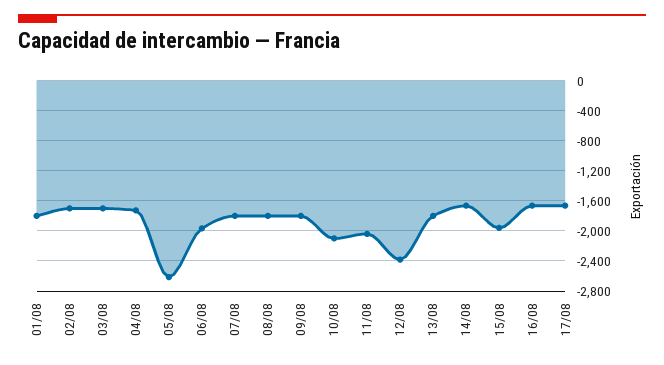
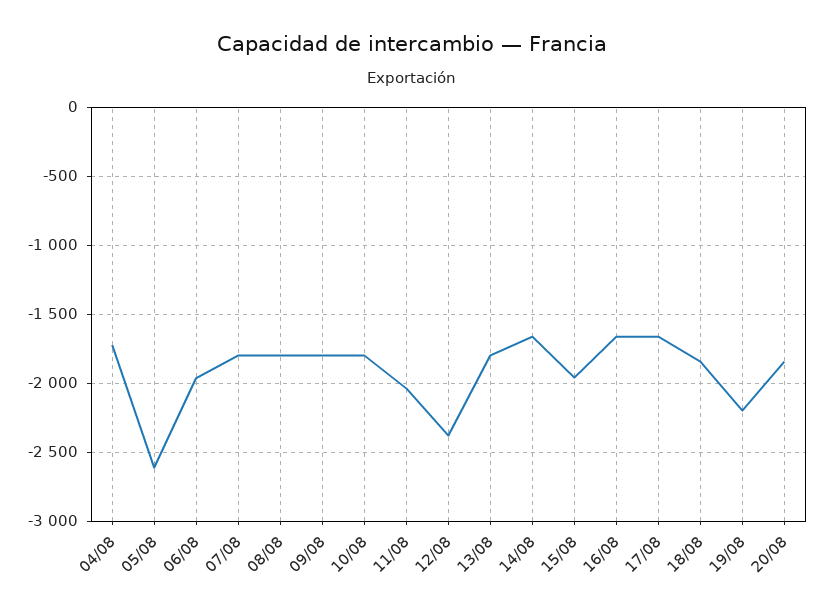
01/08: -1800 -> none
02/08: -1700 -> none
03/08: -1700 -> none
10/08: -2100 -> -1800
18/08: none -> -1850
19/08: none -> -2200
20/08: none -> -1850

